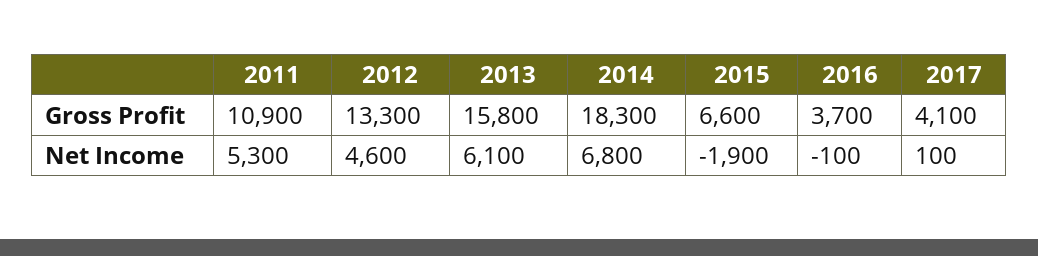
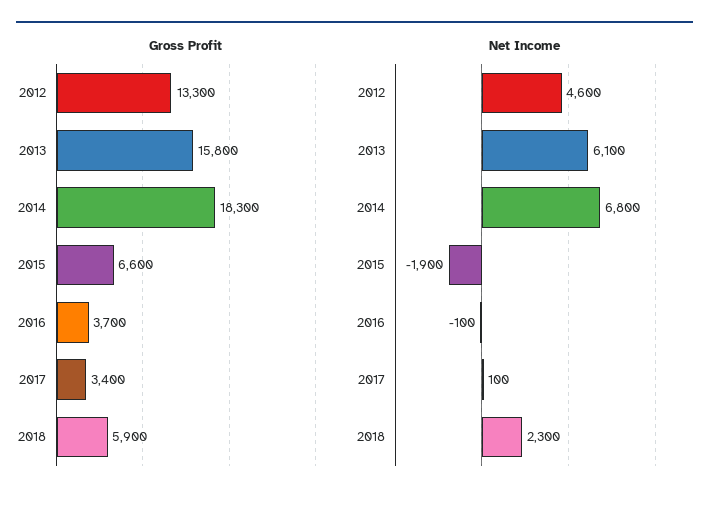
Gross Profit, 2011: 10900 -> none
Gross Profit, 2017: 4100 -> 3400
Net Income, 2011: 5300 -> none
Gross Profit, 2018: none -> 5900
Net Income, 2018: none -> 2300

